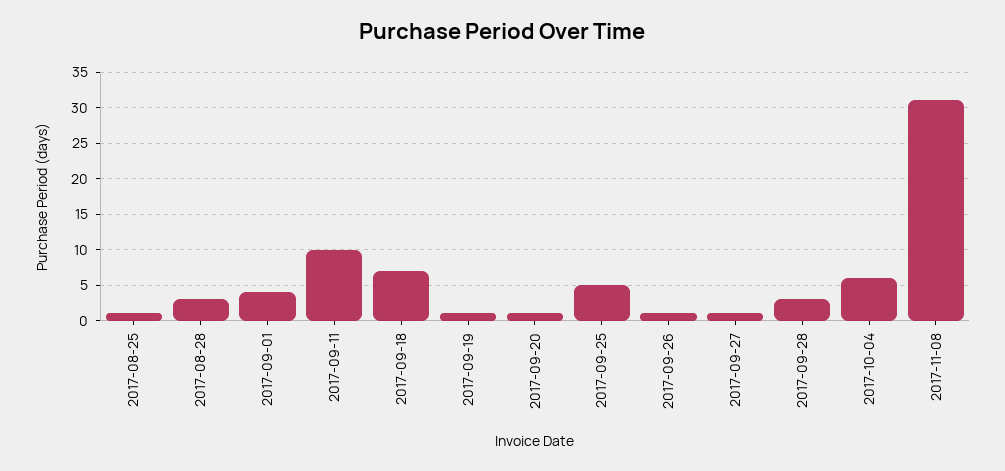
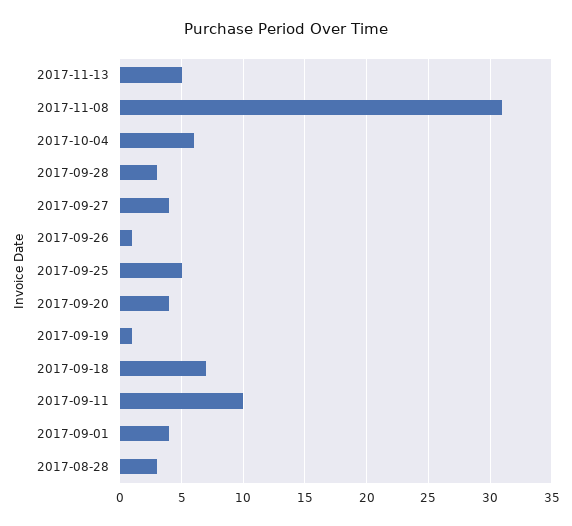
2017-08-25: 1 -> none
2017-09-20: 1 -> 4
2017-09-27: 1 -> 4
2017-11-13: none -> 5

